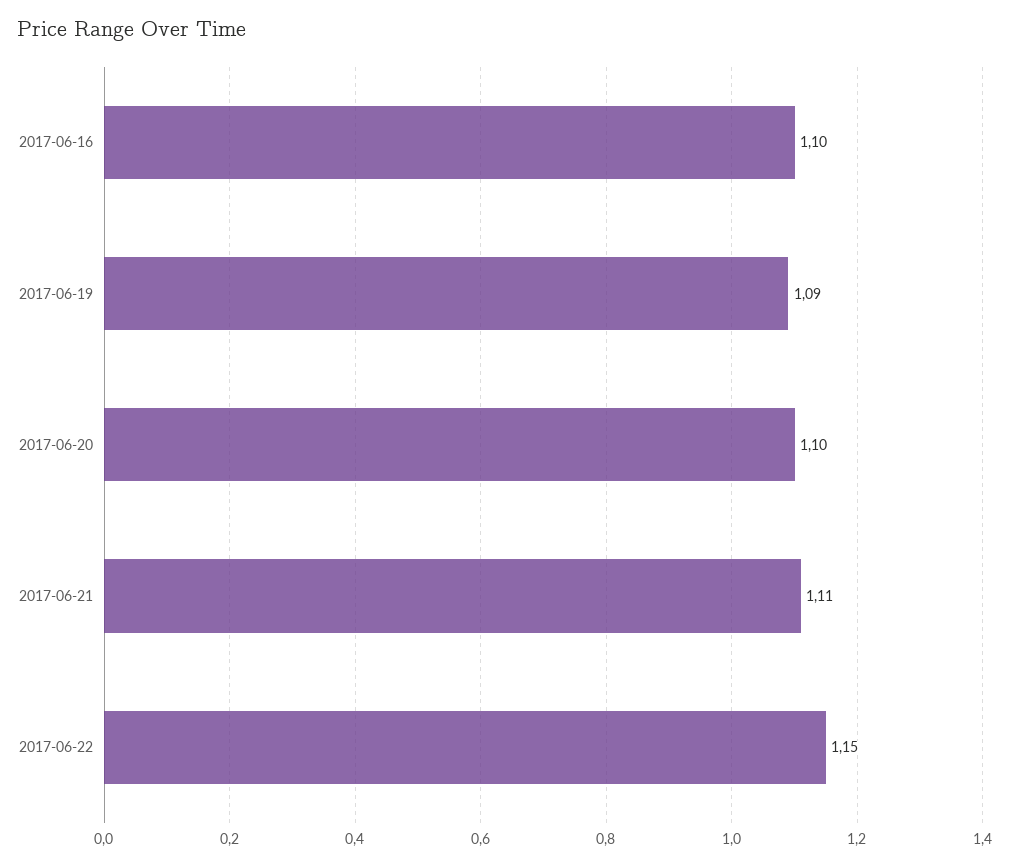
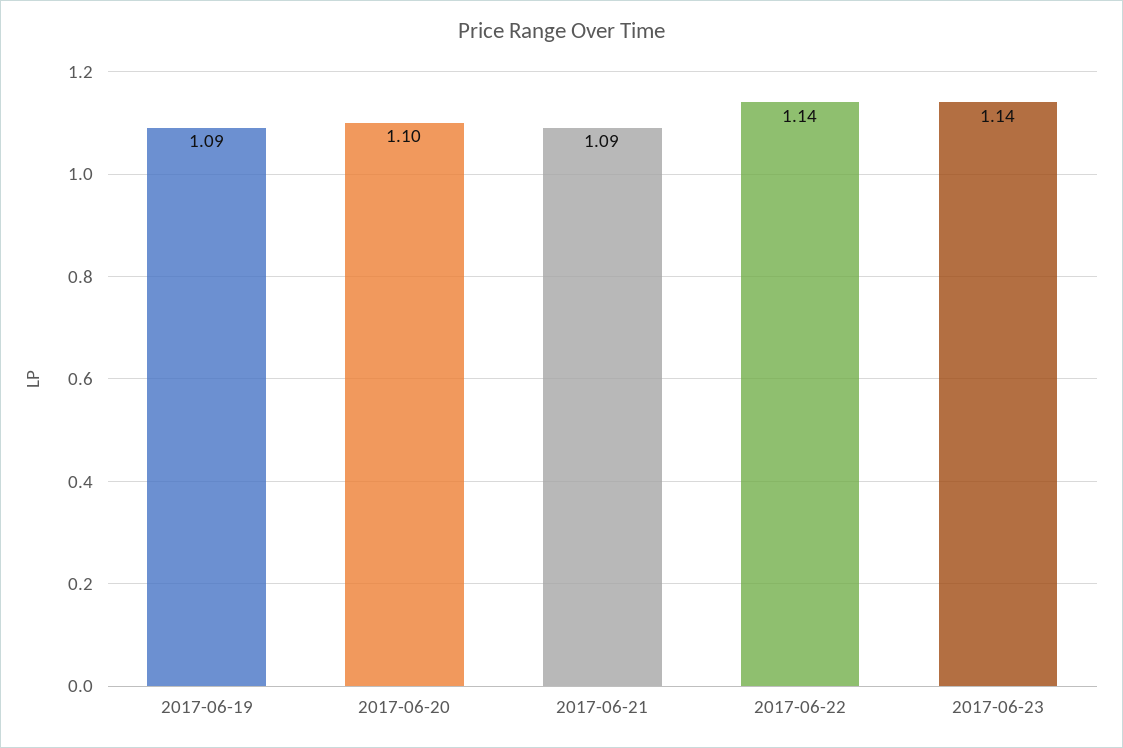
2017-06-16: 1.1 -> none
2017-06-21: 1.11 -> 1.09
2017-06-22: 1.15 -> 1.14
2017-06-23: none -> 1.14

